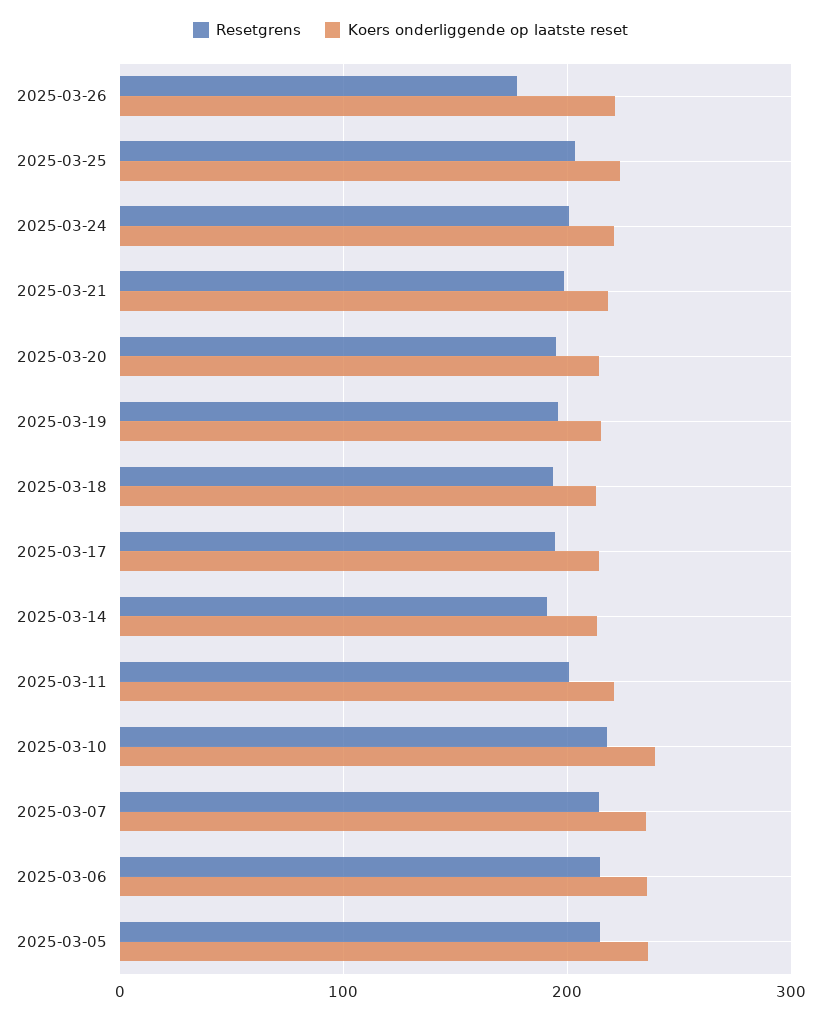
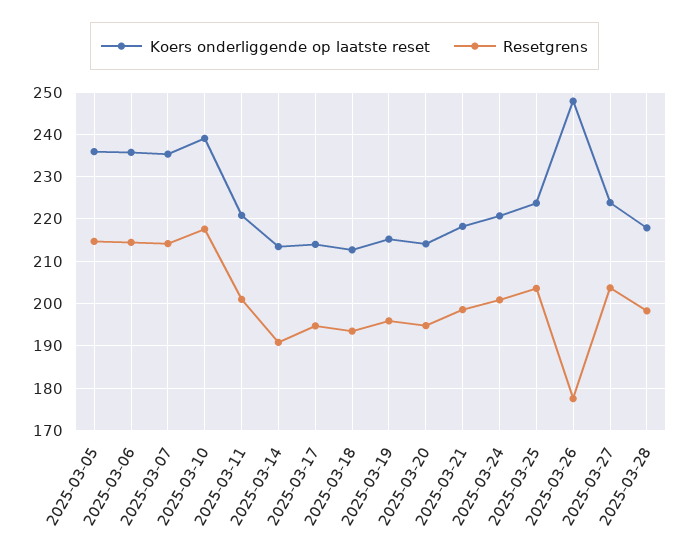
Koers onderliggende op laatste reset, 2025-03-26: 220 -> 248
Koers onderliggende op laatste reset, 2025-03-27: none -> 224
Resetgrens, 2025-03-27: none -> 204
Koers onderliggende op laatste reset, 2025-03-28: none -> 218
Resetgrens, 2025-03-28: none -> 198

